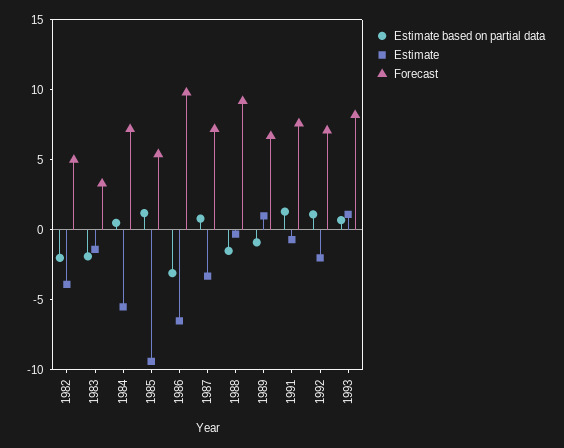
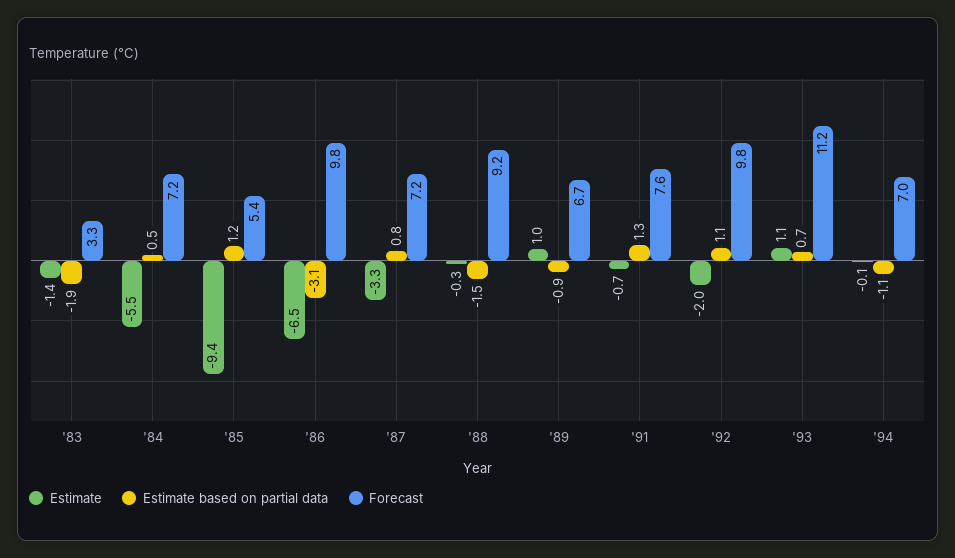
Estimate based on partial data, 1982: -2 -> none
Estimate, 1982: -4 -> none
Forecast, 1982: 5 -> none
Forecast, 1992: 7 -> 9.8
Forecast, 1993: 8 -> 11.2
Estimate, '94: none -> -0.1
Estimate based on partial data, '94: none -> -1.1
Forecast, '94: none -> 7

